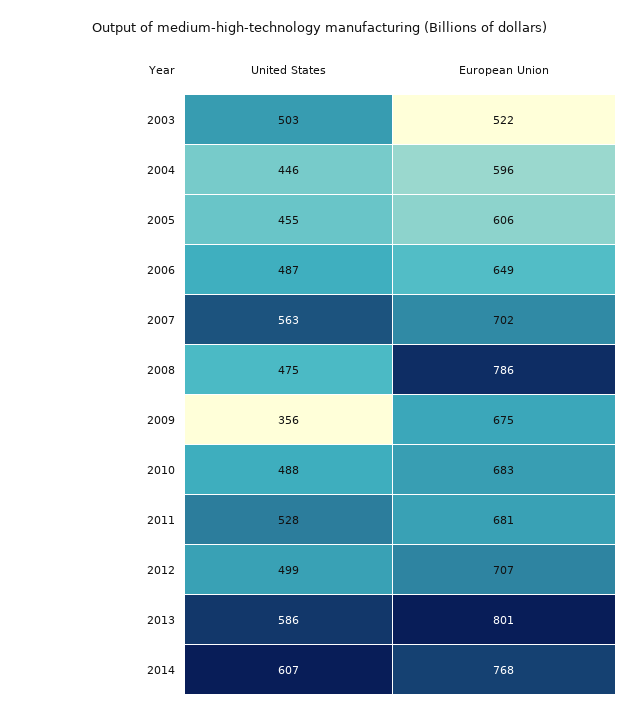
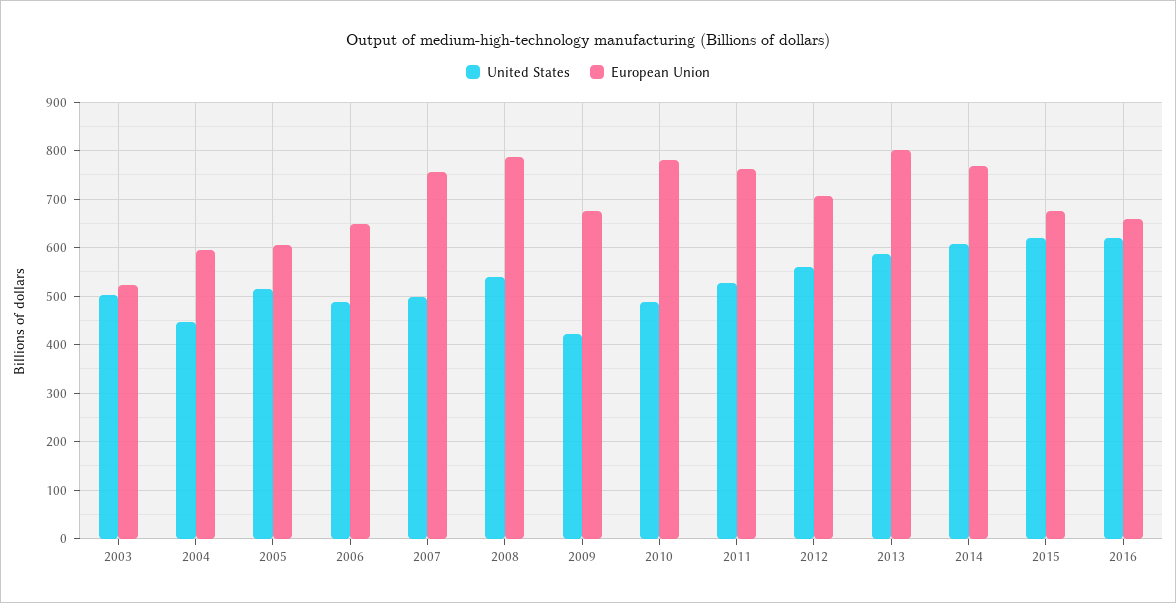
United States, 2005: 455 -> 520
United States, 2007: 563 -> 500
European Union, 2007: 702 -> 760
United States, 2008: 475 -> 540
United States, 2009: 356 -> 420
European Union, 2010: 683 -> 780
European Union, 2011: 681 -> 760
United States, 2012: 499 -> 560
United States, 2015: none -> 620
European Union, 2015: none -> 680
United States, 2016: none -> 620
European Union, 2016: none -> 660

